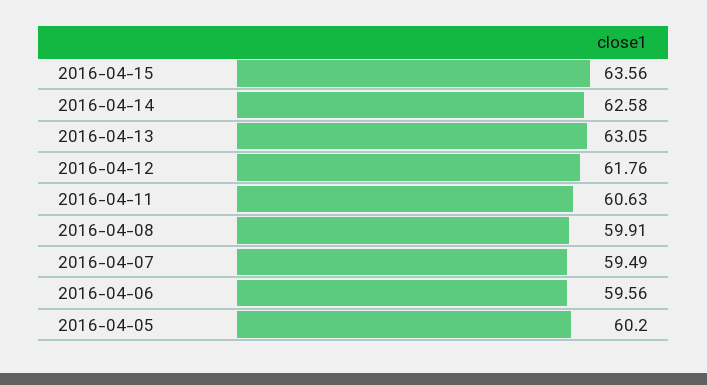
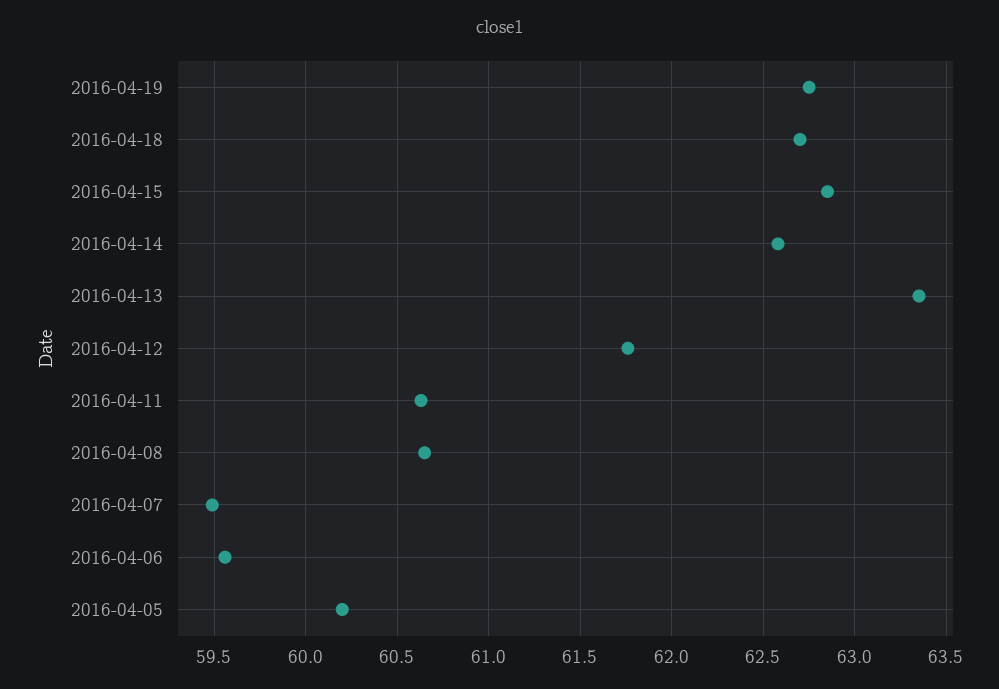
2016-04-15: 63.56 -> 62.85
2016-04-13: 63.05 -> 63.35
2016-04-08: 59.91 -> 60.65
2016-04-19: none -> 62.75
2016-04-18: none -> 62.7

